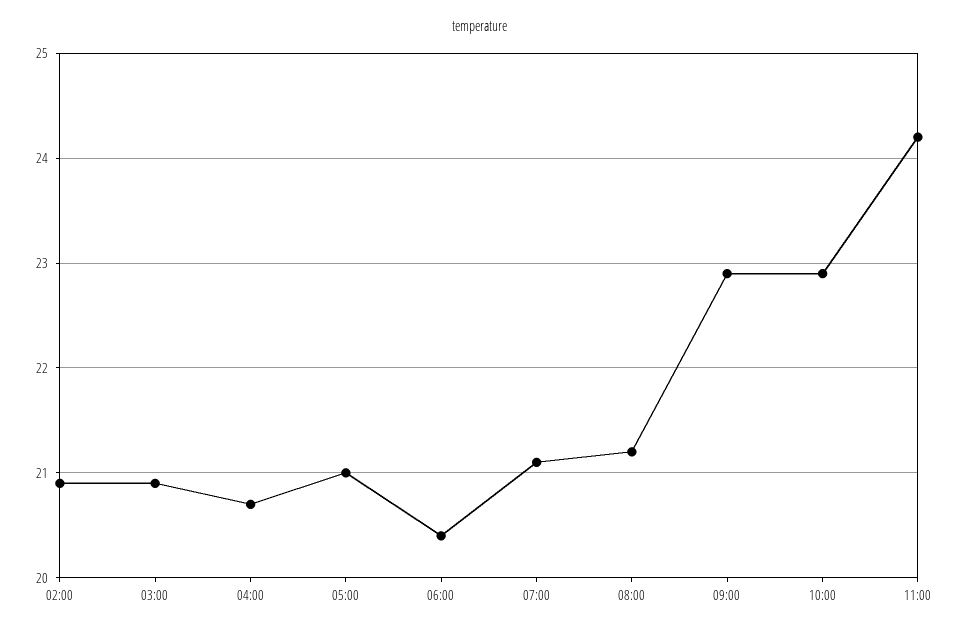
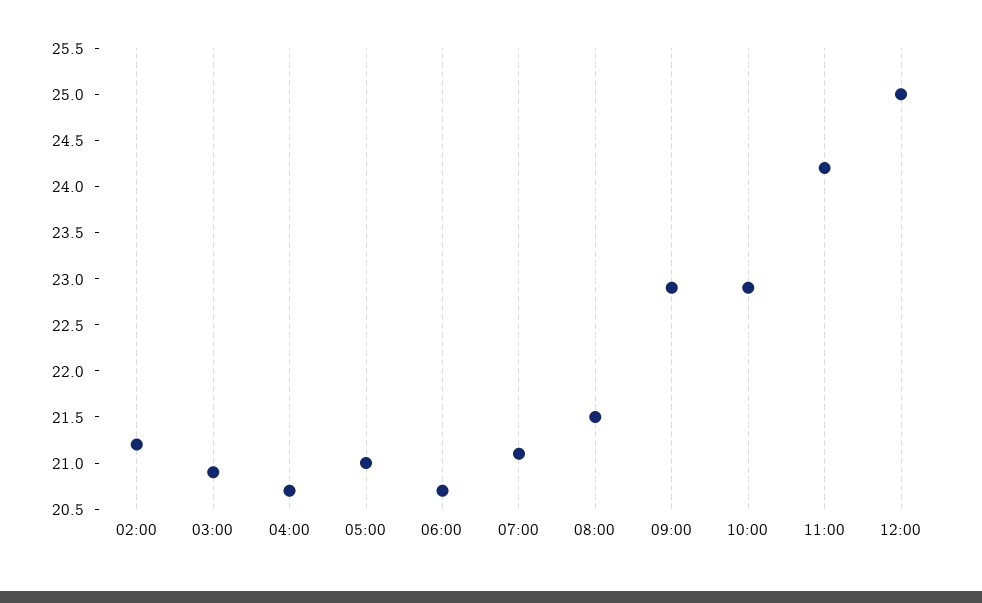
02:00: 20.9 -> 21.2
06:00: 20.4 -> 20.7
08:00: 21.2 -> 21.5
12:00: none -> 25

